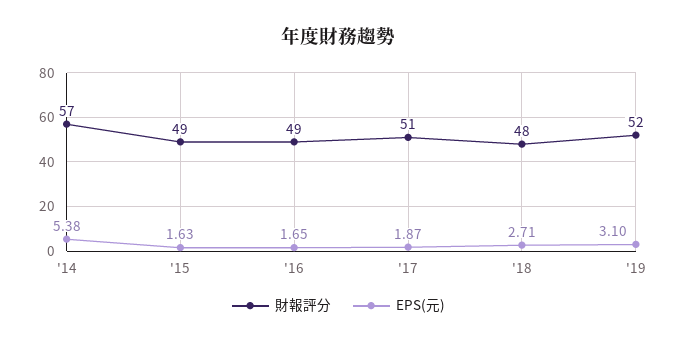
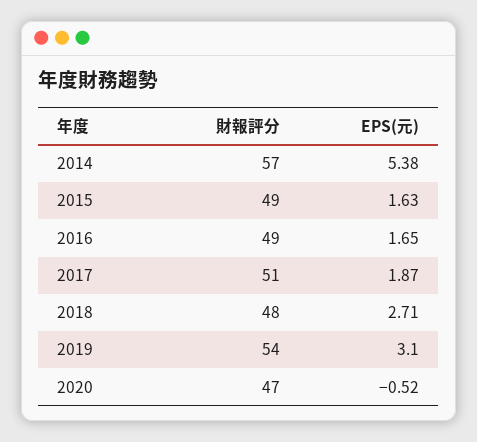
財報評分, '19: 52 -> 54
財報評分, 2020: none -> 47
EPS(元), 2020: none -> -0.52

